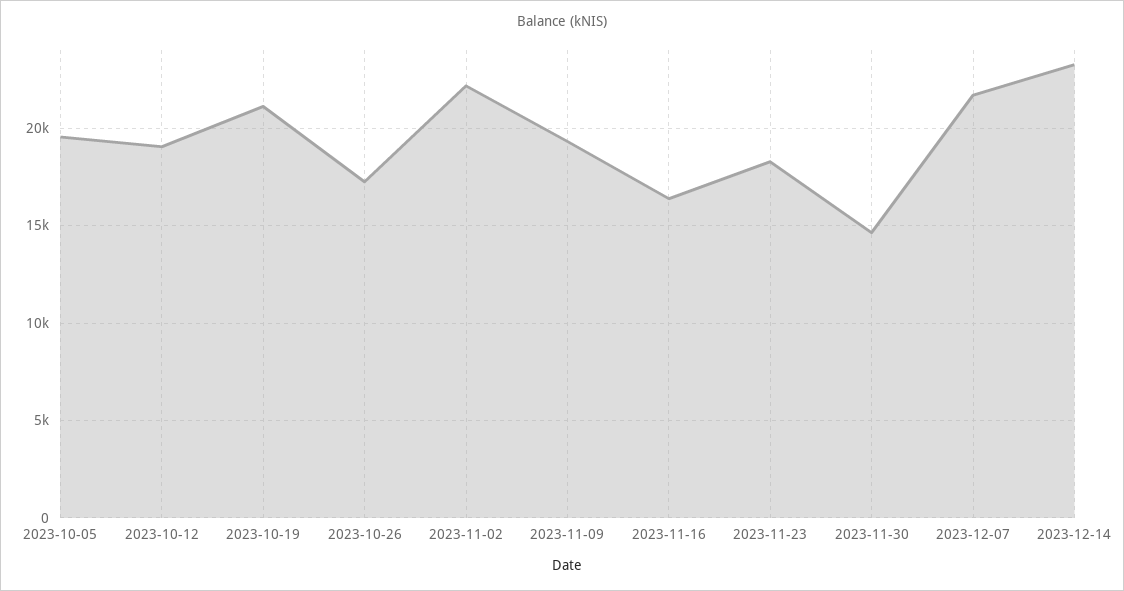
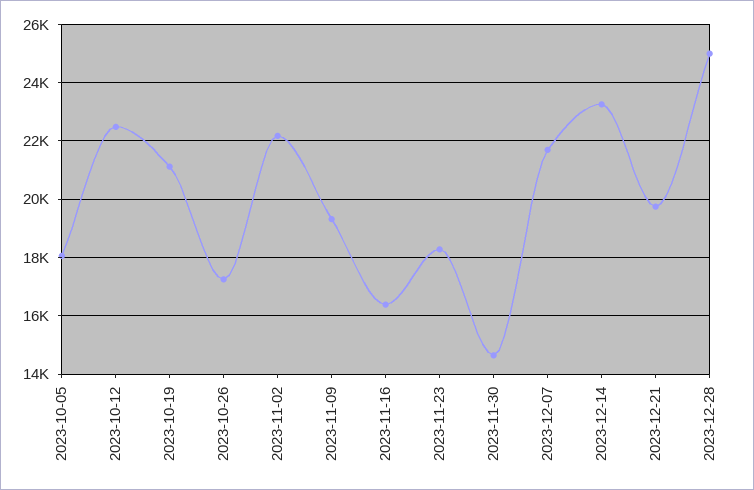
2023-10-05: 19500 -> 18000
2023-10-12: 19000 -> 22500
2023-12-21: none -> 19750
2023-12-28: none -> 25000

